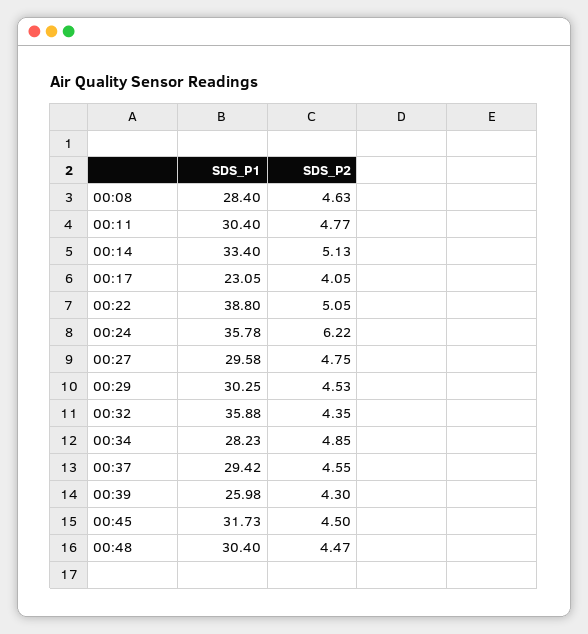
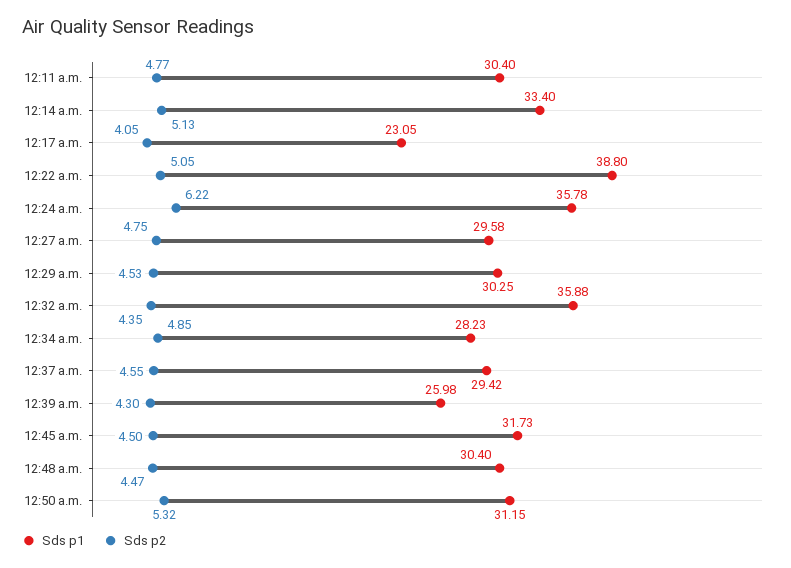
SDS_P1, 00:08: 28.4 -> none
SDS_P2, 00:08: 4.63 -> none
SDS_P1, 12:50 a.m.: none -> 31.15
SDS_P2, 12:50 a.m.: none -> 5.32

